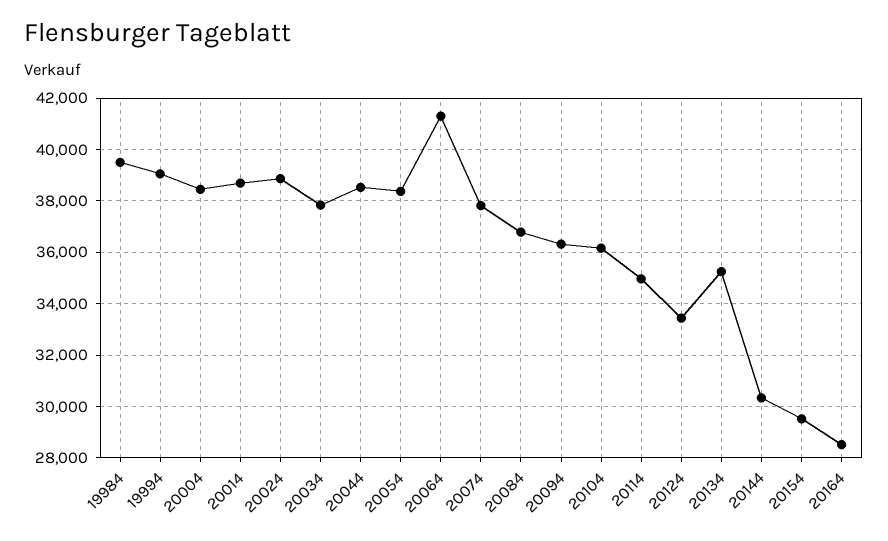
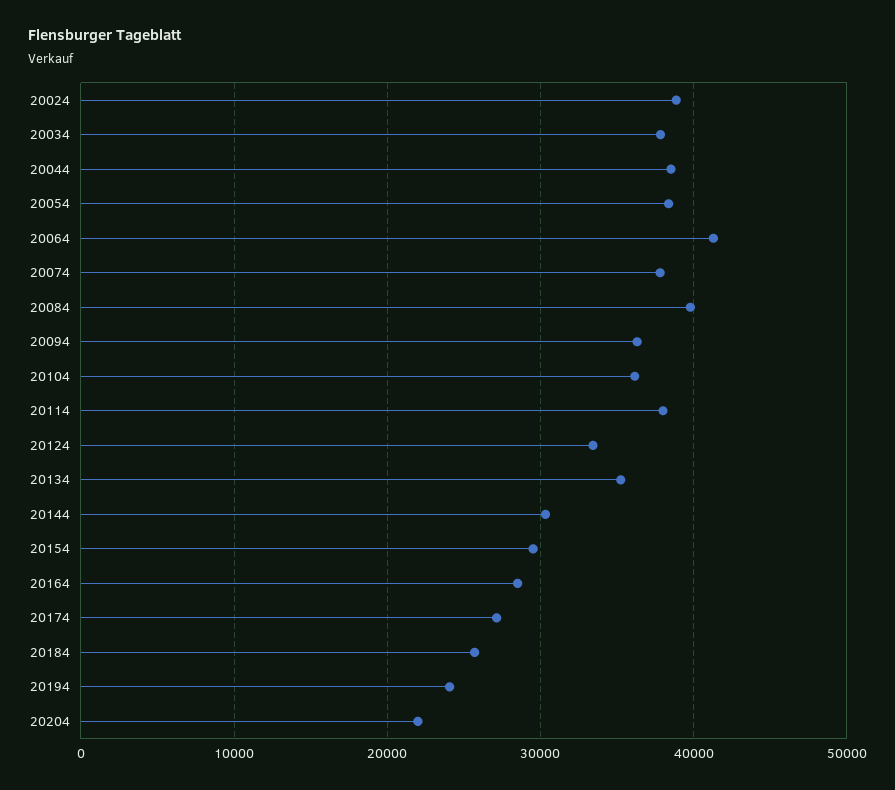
19984: 39500 -> none
19994: 39000 -> none
20004: 38500 -> none
20014: 38750 -> none
20084: 36750 -> 40000
20114: 35000 -> 38000
20174: none -> 27000
20184: none -> 26000
20194: none -> 24000
20204: none -> 22000

